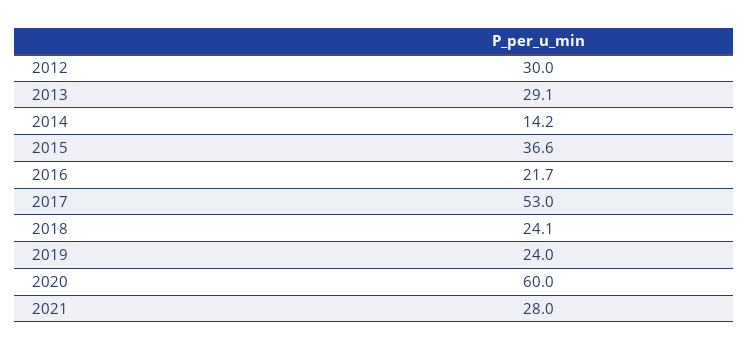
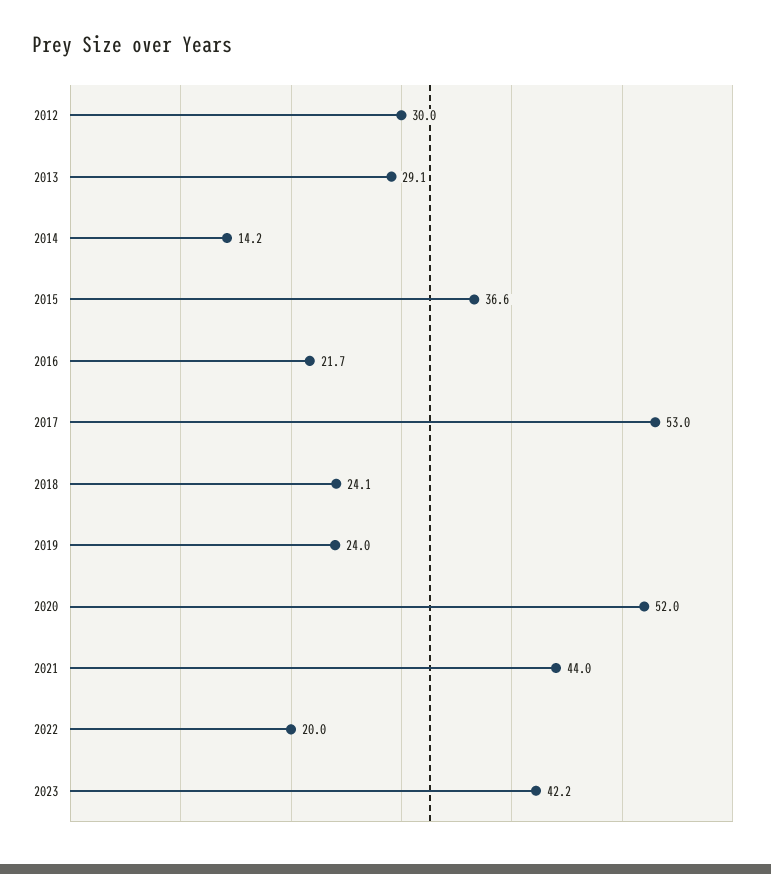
2020: 60 -> 52
2021: 28 -> 44
2022: none -> 20
2023: none -> 42.2

